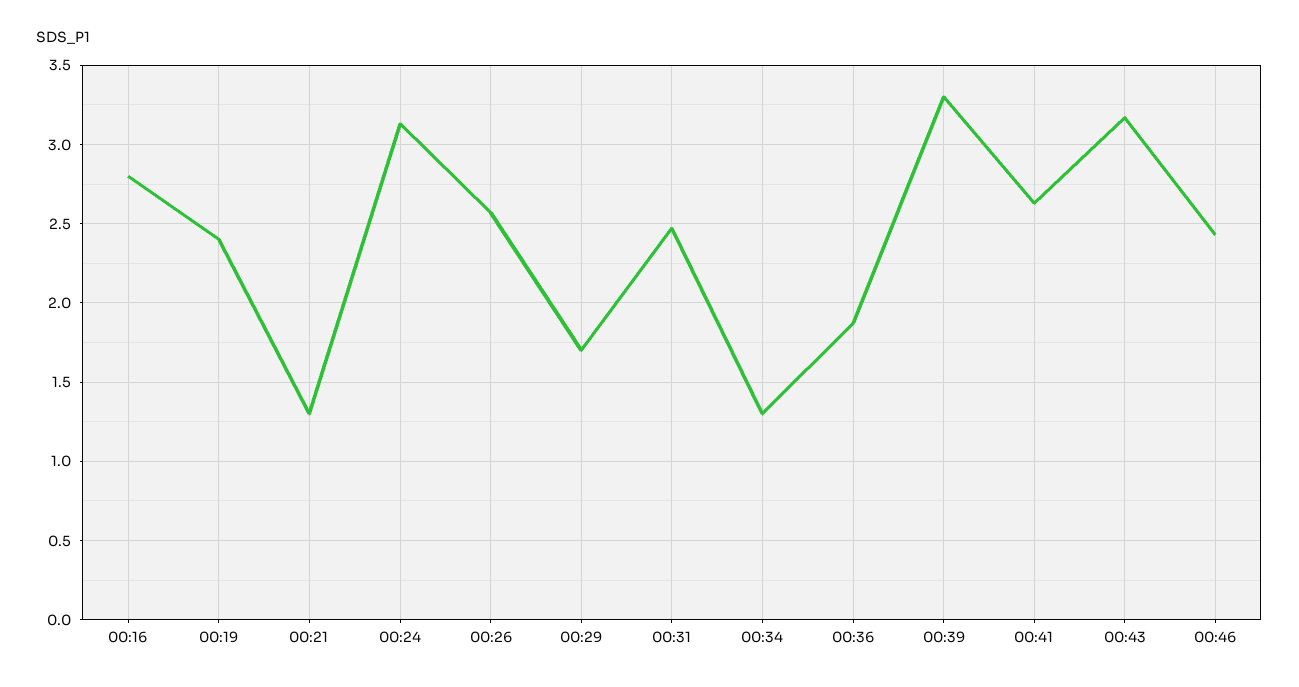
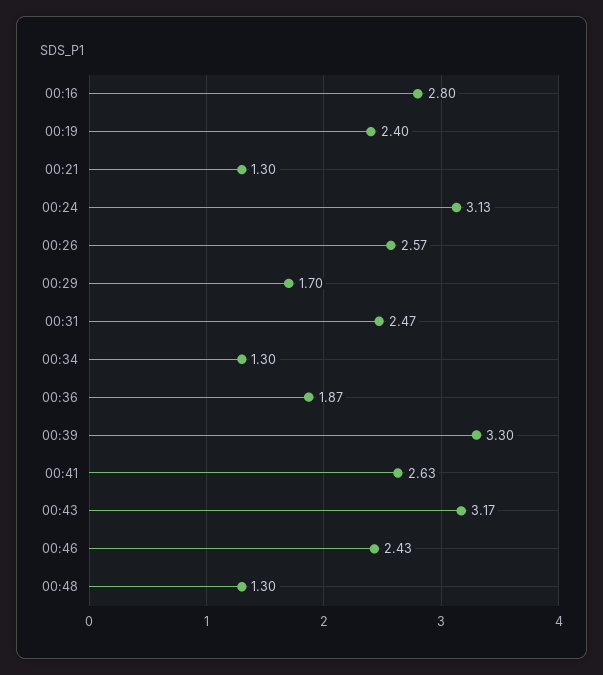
00:48: none -> 1.3

